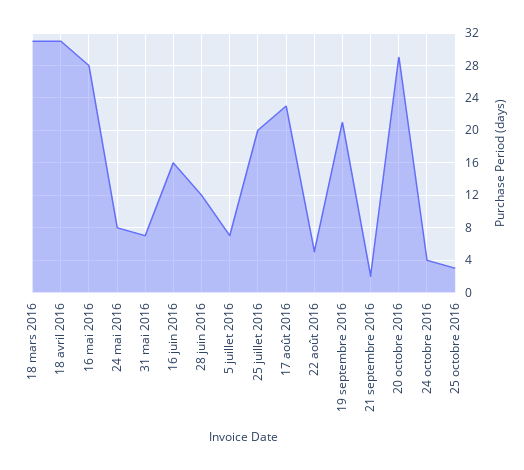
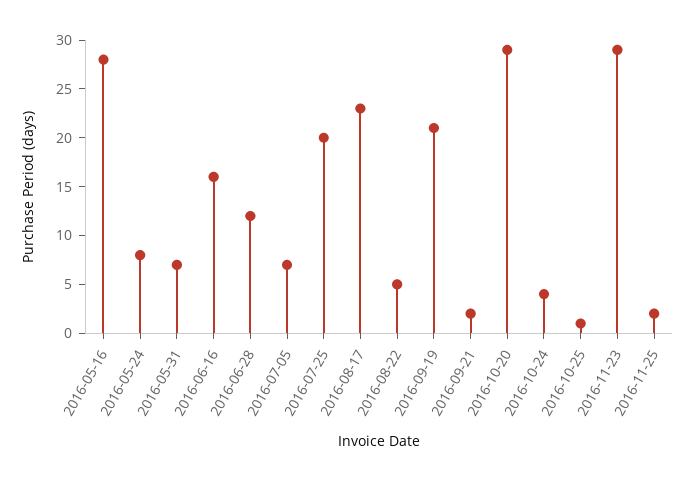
18 mars 2016: 31 -> none
18 avril 2016: 31 -> none
25 octobre 2016: 3 -> 1
2016-11-23: none -> 29
2016-11-25: none -> 2

